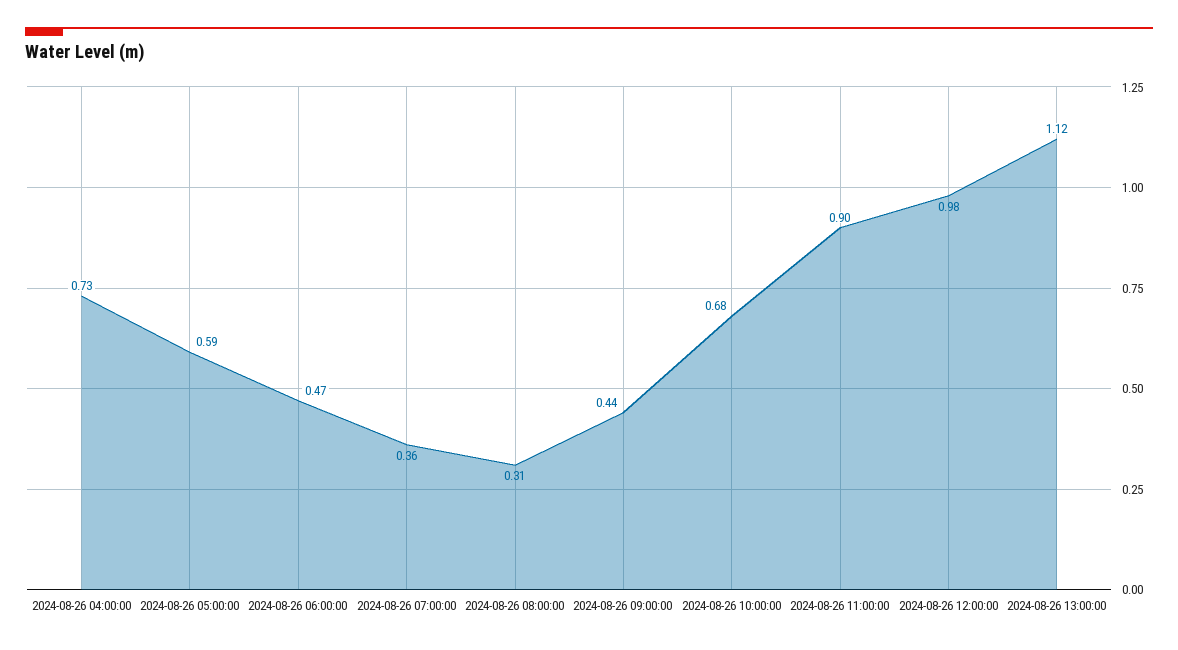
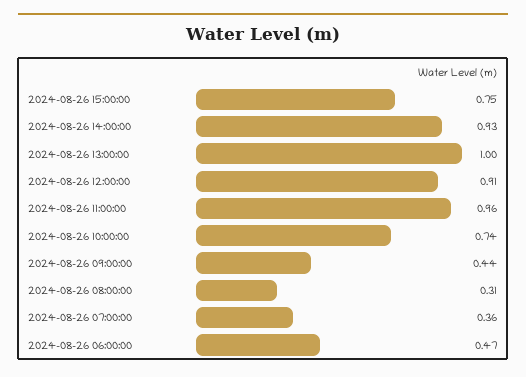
2024-08-26 04:00:00: 0.73 -> none
2024-08-26 05:00:00: 0.59 -> none
2024-08-26 10:00:00: 0.68 -> 0.74
2024-08-26 11:00:00: 0.9 -> 0.96
2024-08-26 12:00:00: 0.98 -> 0.91
2024-08-26 13:00:00: 1.12 -> 1
2024-08-26 15:00:00: none -> 0.75
2024-08-26 14:00:00: none -> 0.93

